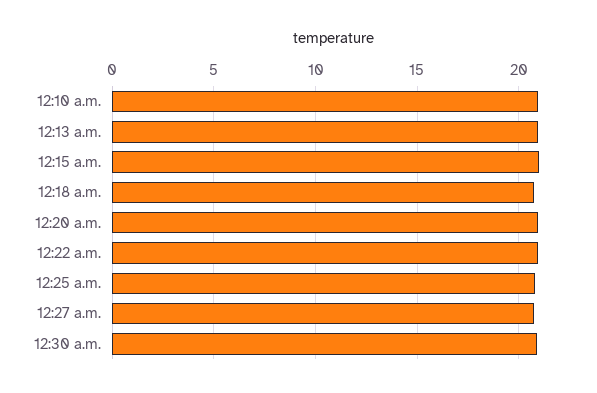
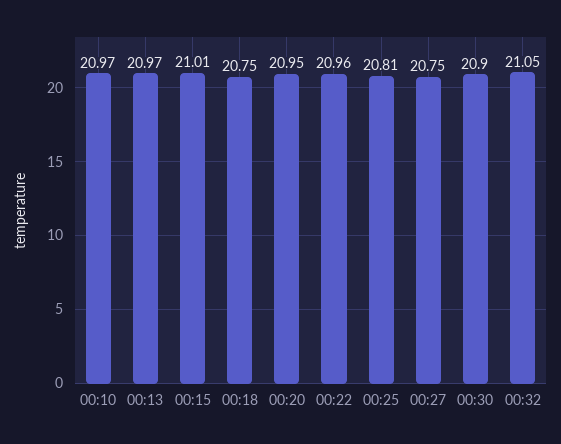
00:32: none -> 21.05

